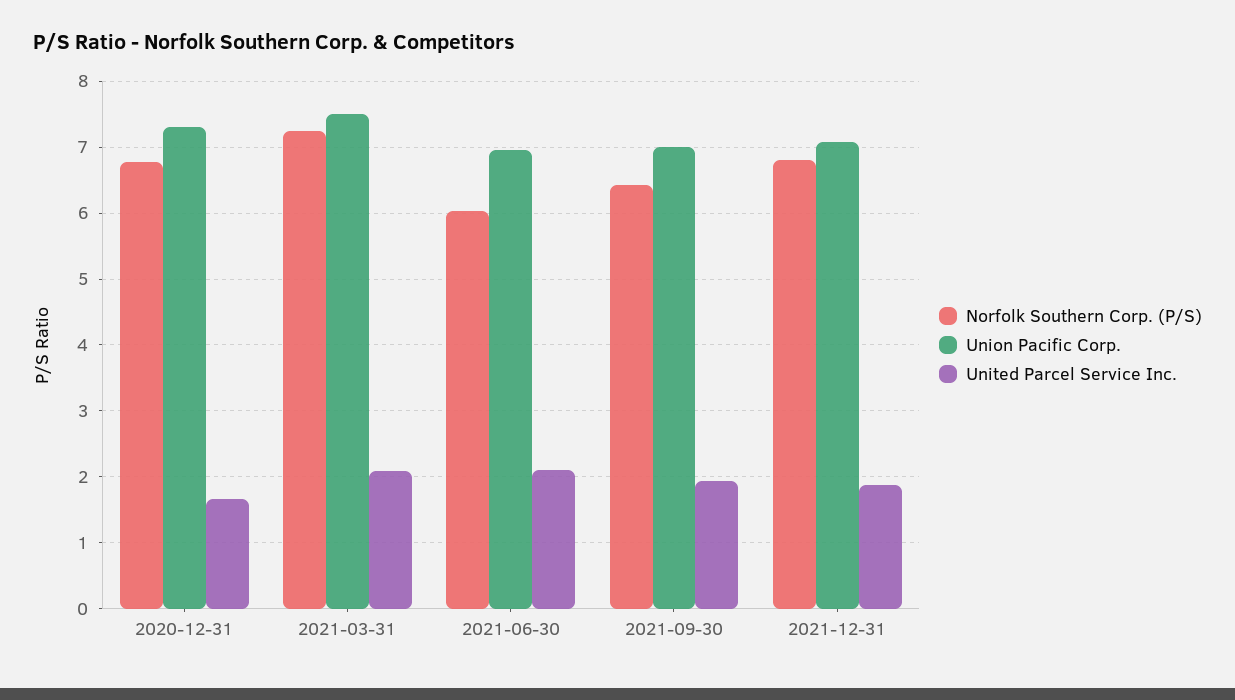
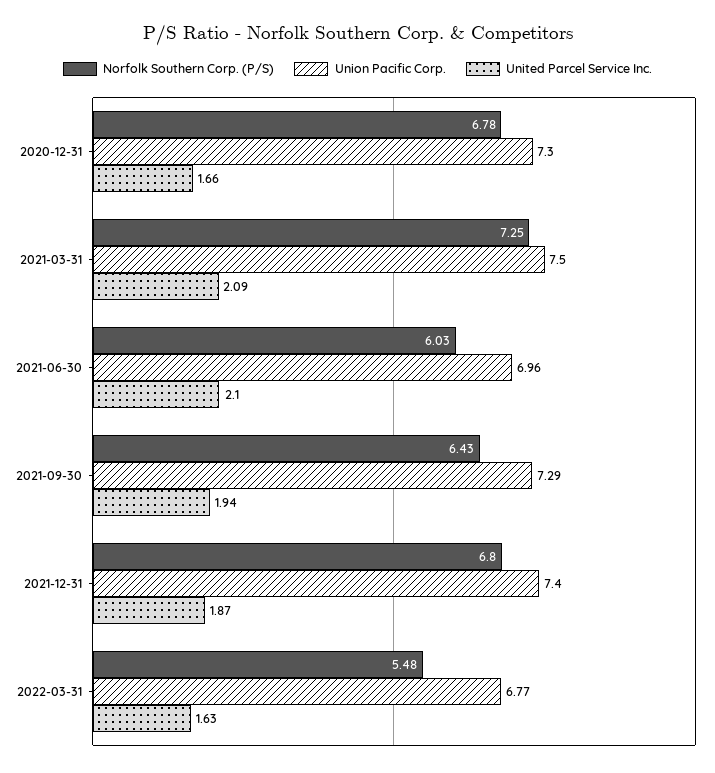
Union Pacific Corp., 2021-09-30: 7 -> 7.29
Union Pacific Corp., 2021-12-31: 7.1 -> 7.4
Norfolk Southern Corp. (P/S), 2022-03-31: none -> 5.48
Union Pacific Corp., 2022-03-31: none -> 6.77
United Parcel Service Inc., 2022-03-31: none -> 1.63

